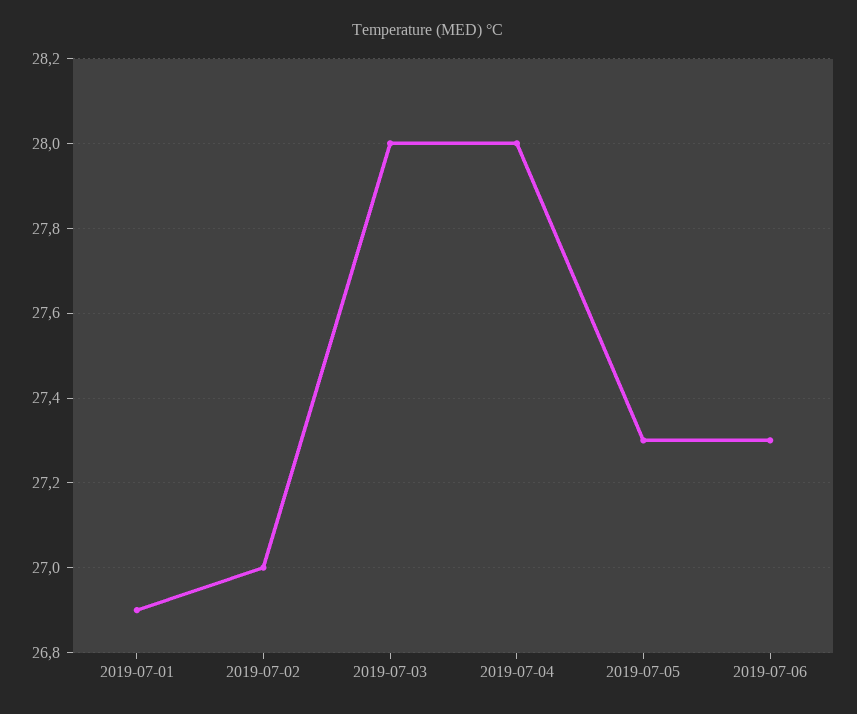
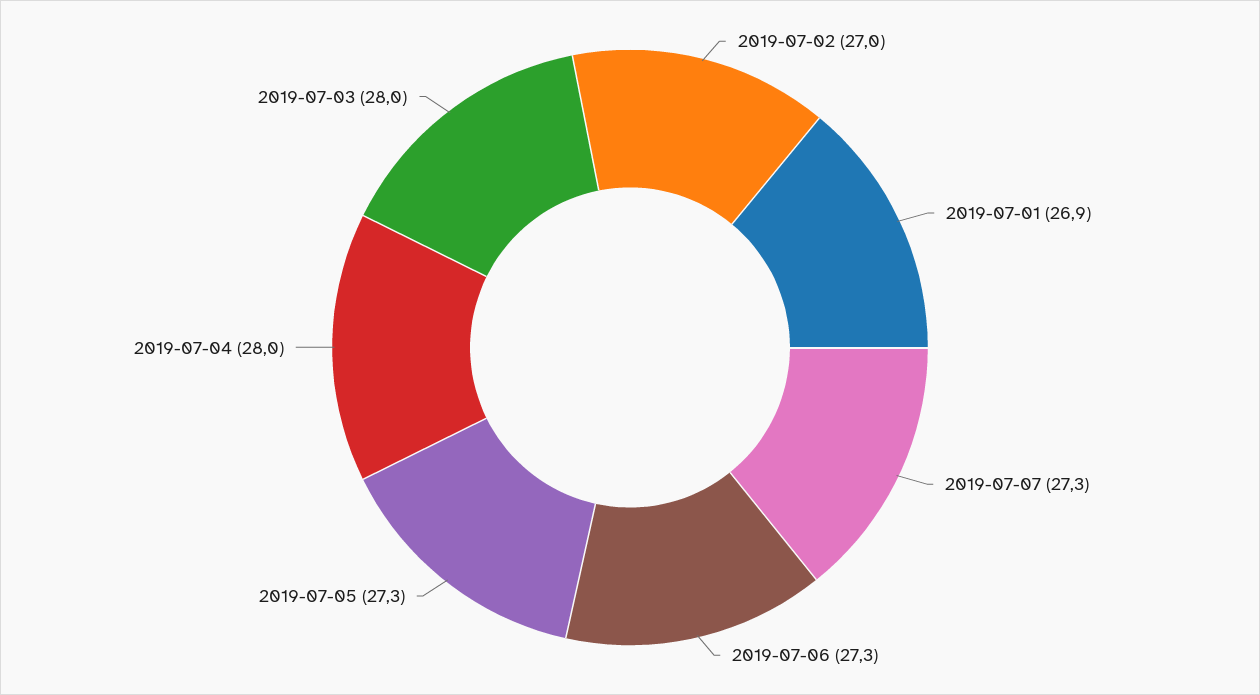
2019-07-07: none -> 27.3

